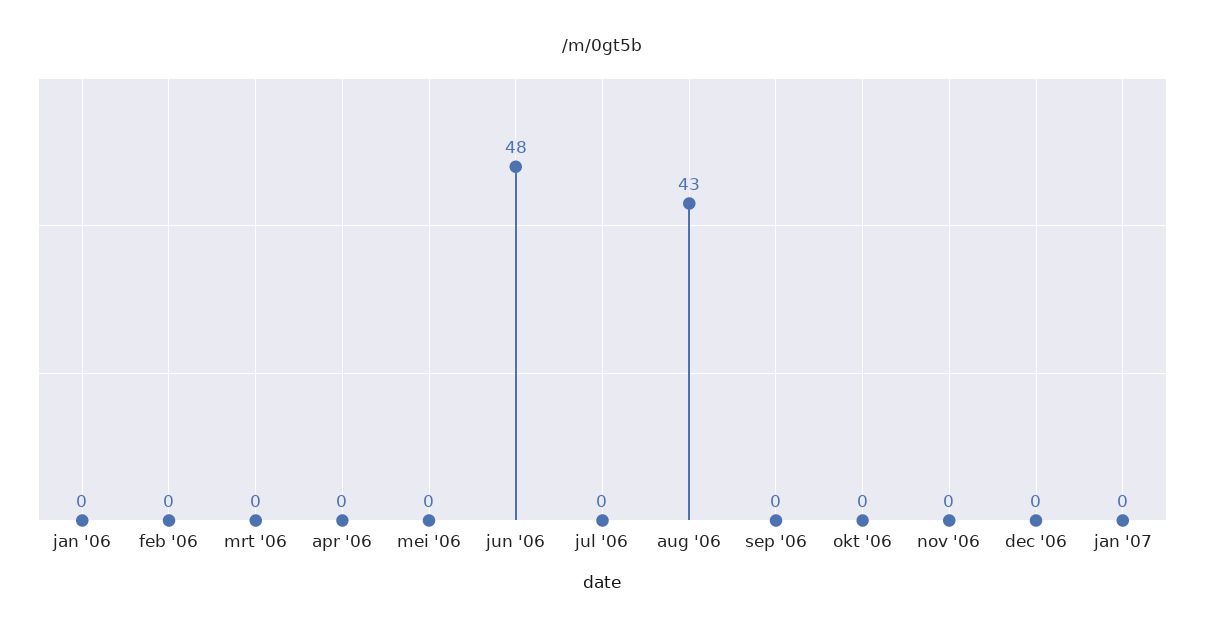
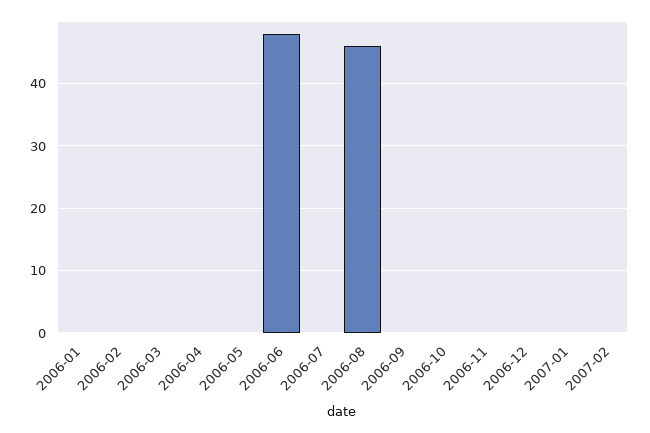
aug '06: 43 -> 46
2007-02: none -> 0

